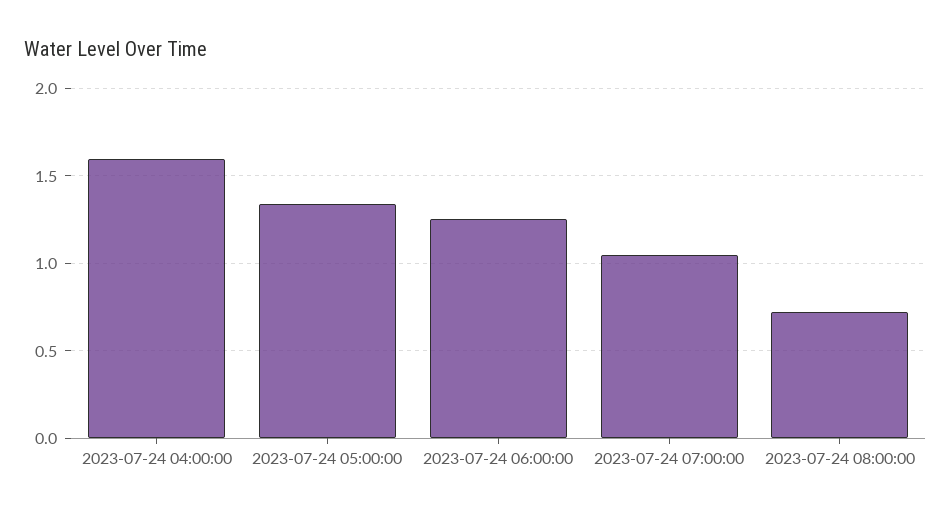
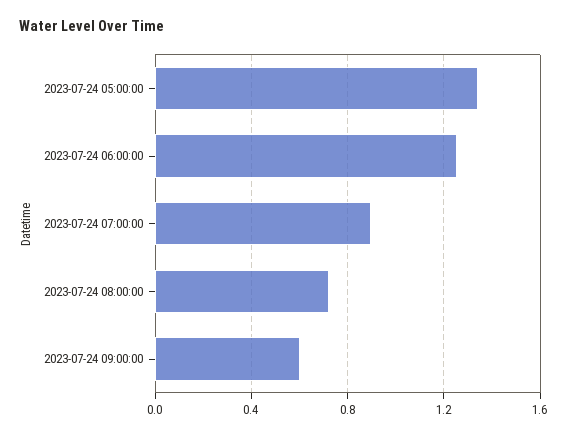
2023-07-24 04:00:00: 1.6 -> none
2023-07-24 07:00:00: 1.05 -> 0.9
2023-07-24 09:00:00: none -> 0.6

